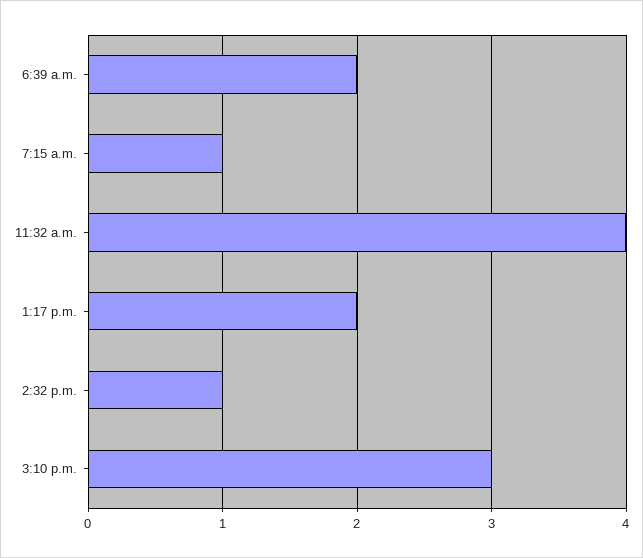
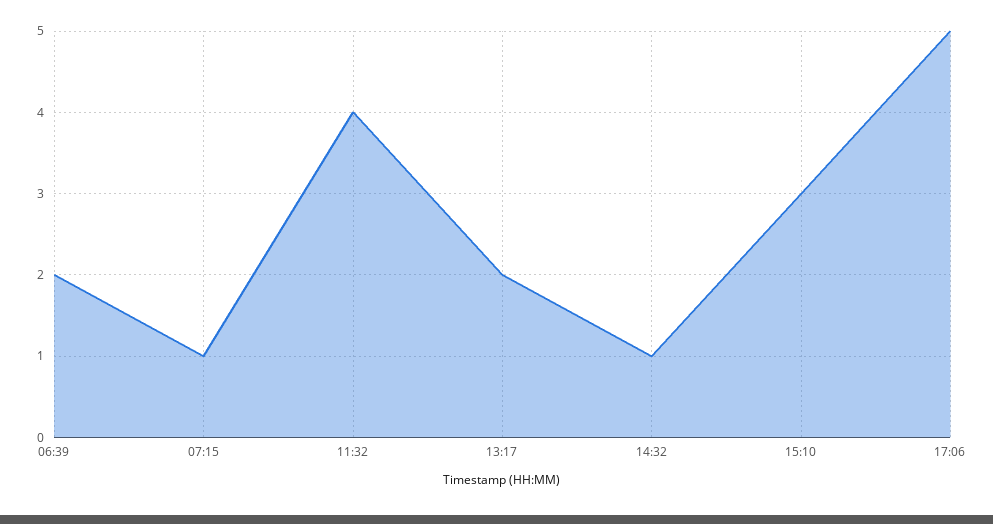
17:06: none -> 5

